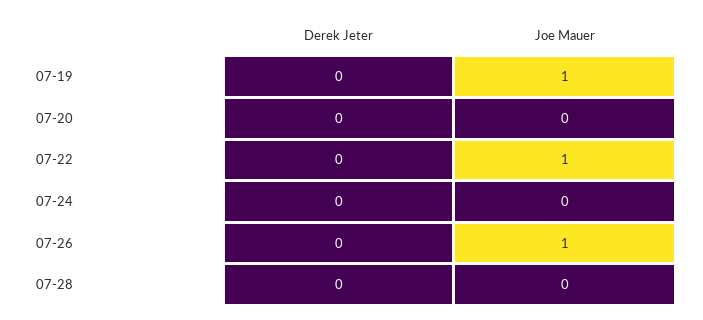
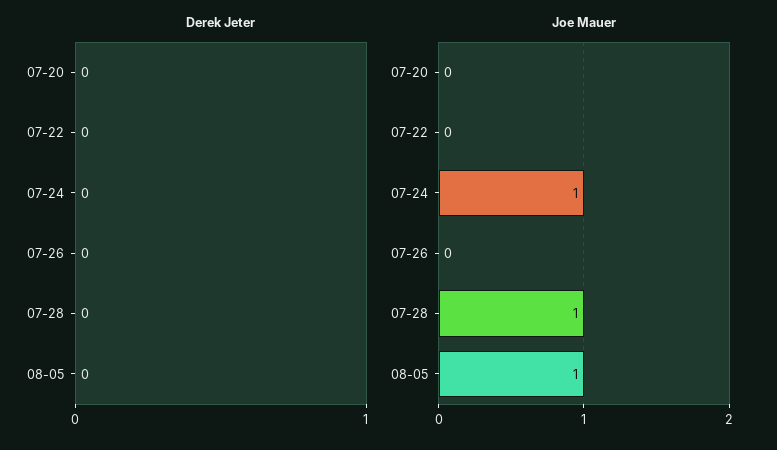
Derek Jeter, 07-19: 0 -> none
Joe Mauer, 07-19: 1 -> none
Joe Mauer, 07-22: 1 -> 0
Joe Mauer, 07-24: 0 -> 1
Joe Mauer, 07-26: 1 -> 0
Joe Mauer, 07-28: 0 -> 1
Derek Jeter, 08-05: none -> 0
Joe Mauer, 08-05: none -> 1

